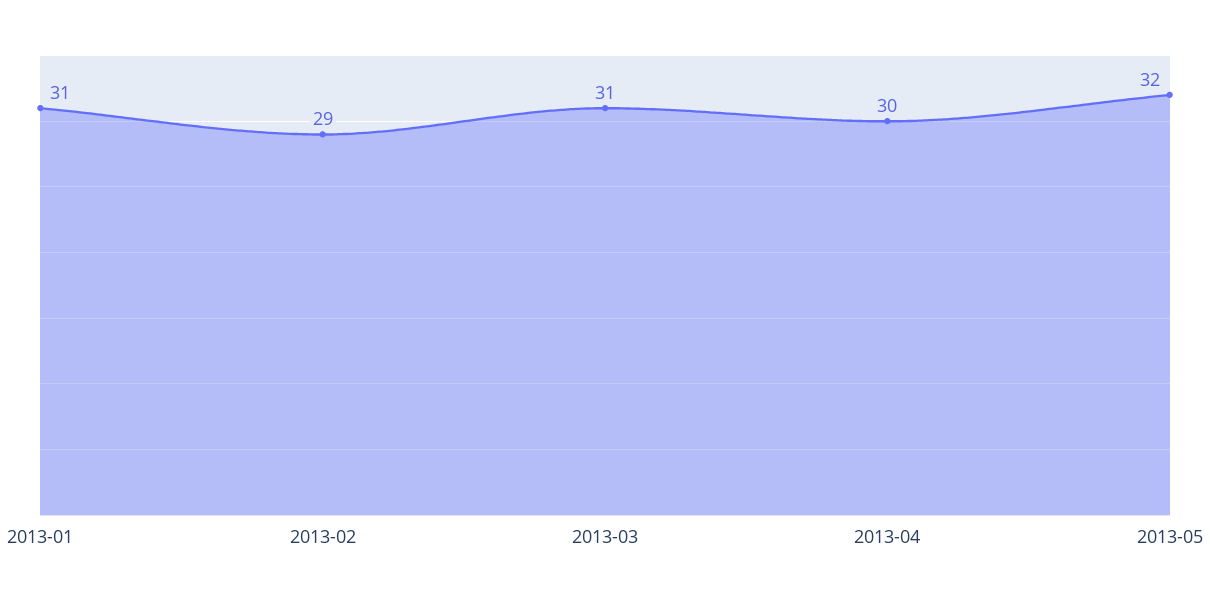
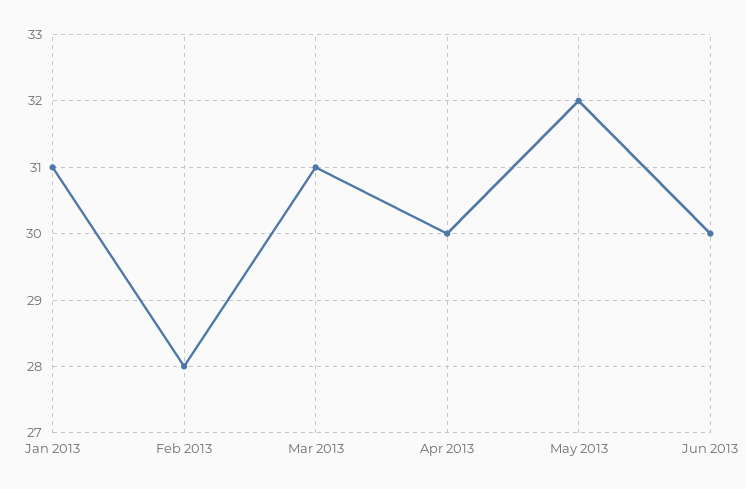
2013-02: 29 -> 28
Jun 2013: none -> 30

